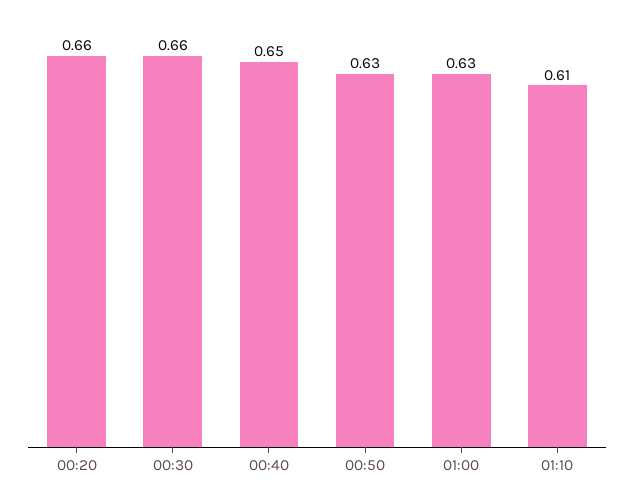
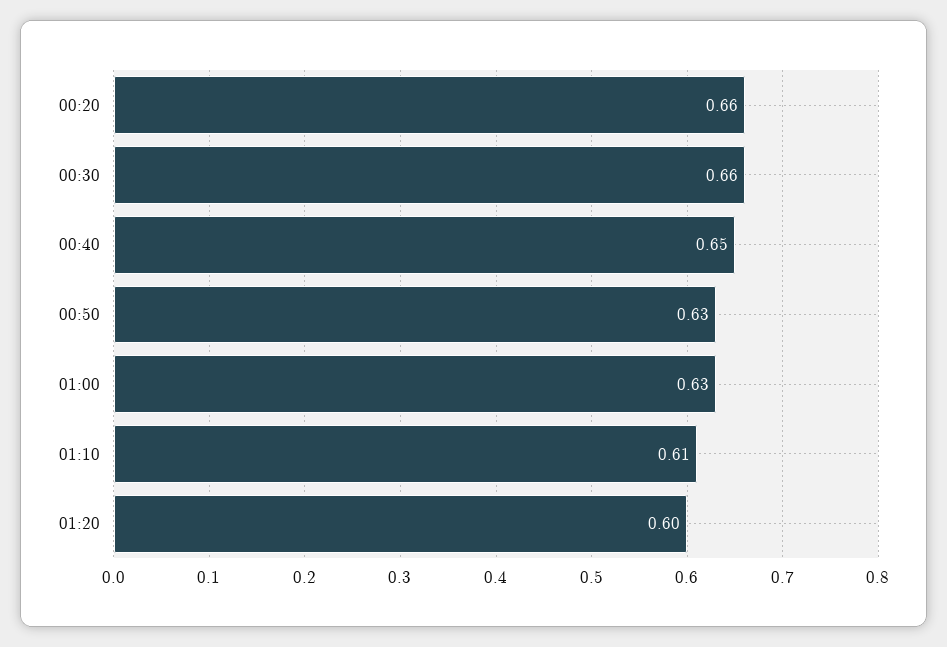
01:20: none -> 0.6

